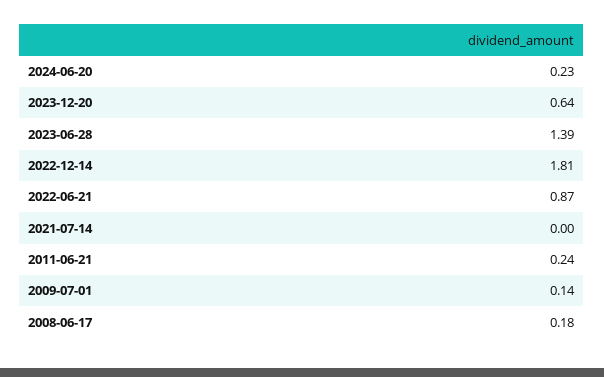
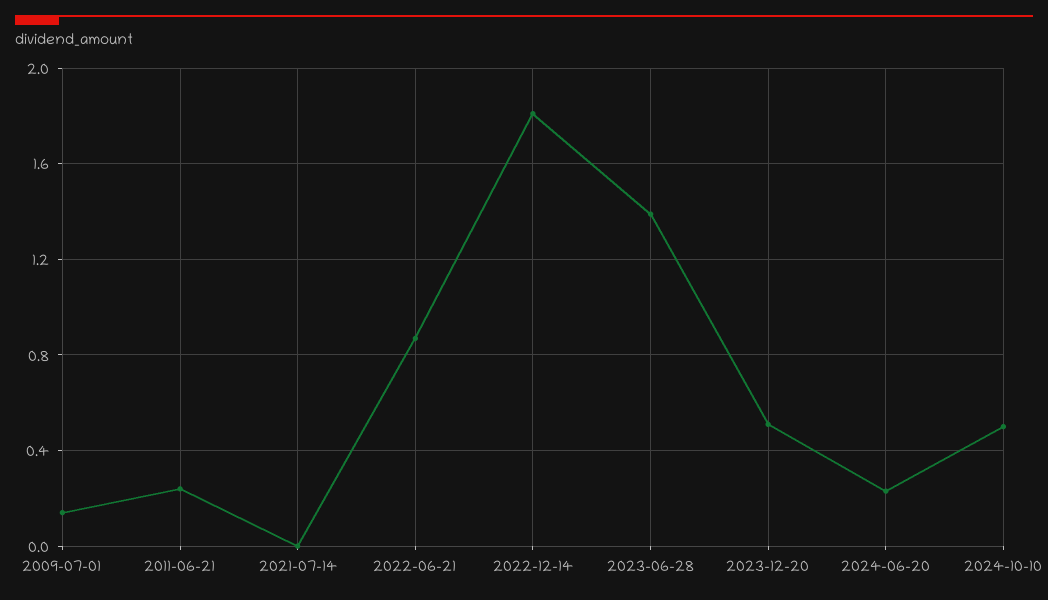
2023-12-20: 0.64 -> 0.5
2008-06-17: 0.18 -> none
2024-10-10: none -> 0.5

